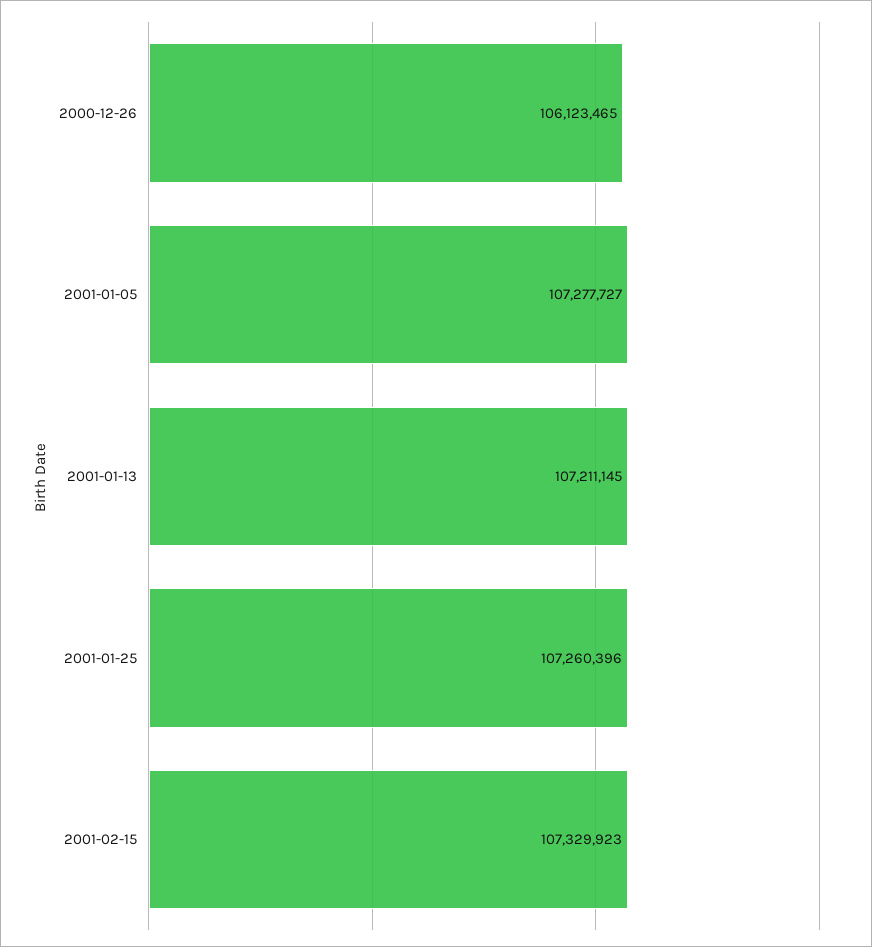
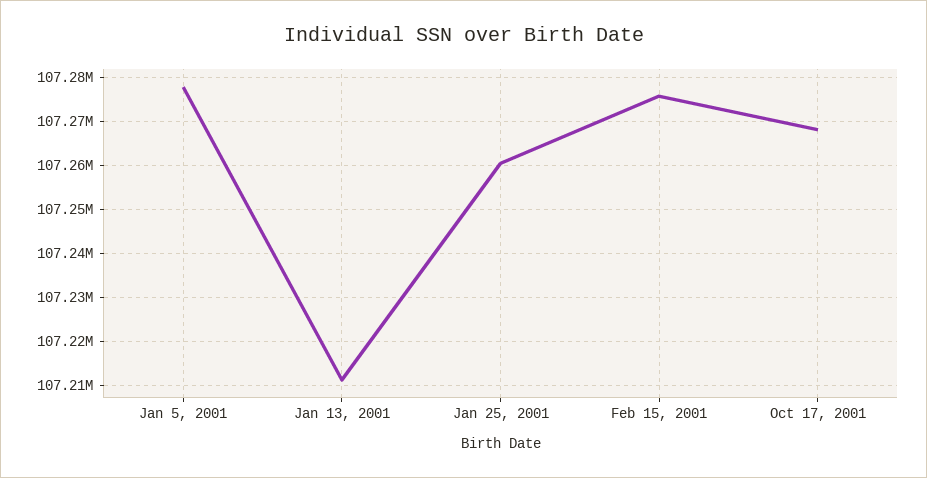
2000-12-26: 106123465 -> none
2001-02-15: 107329923 -> 107276000
Oct 17, 2001: none -> 107268000

